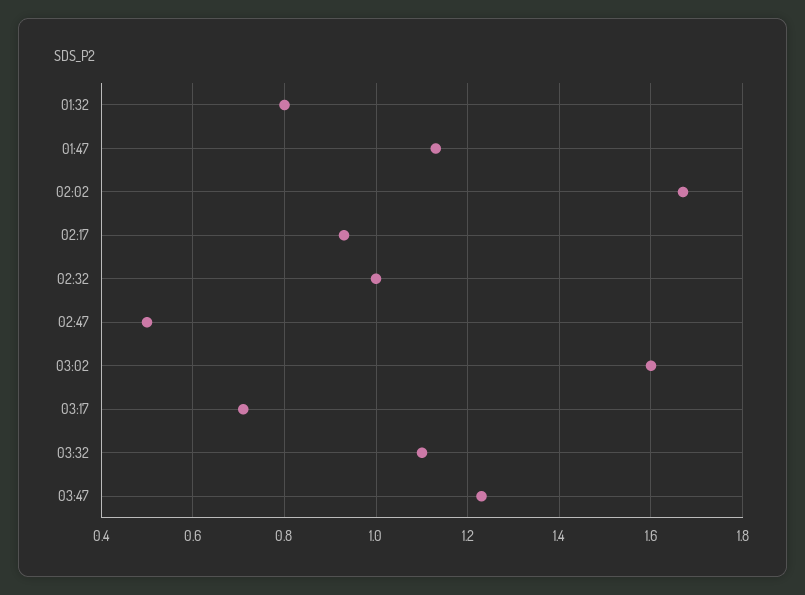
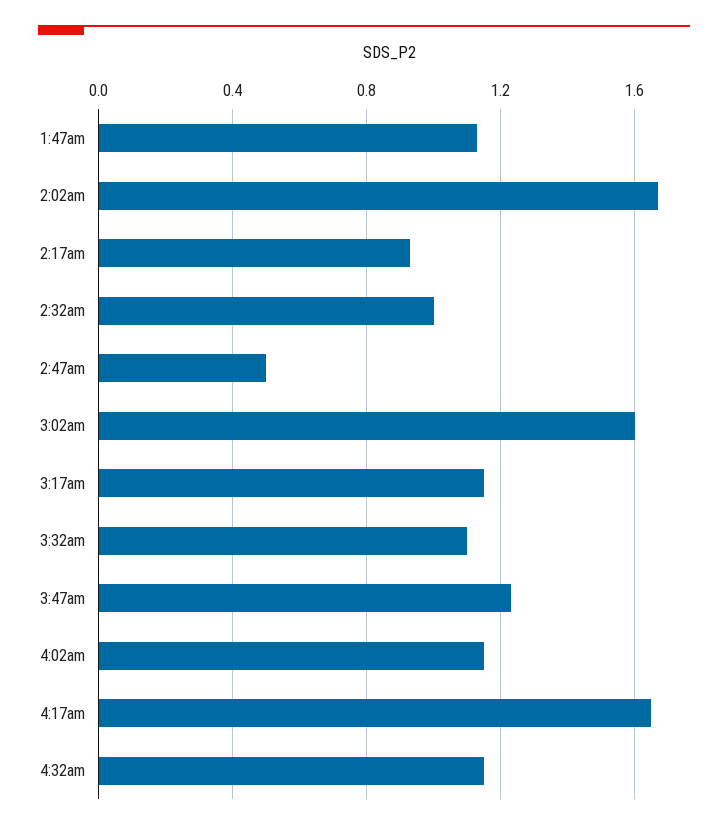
01:32: 0.8 -> none
03:17: 0.7 -> 1.15
4:02am: none -> 1.15
4:17am: none -> 1.65
4:32am: none -> 1.15

